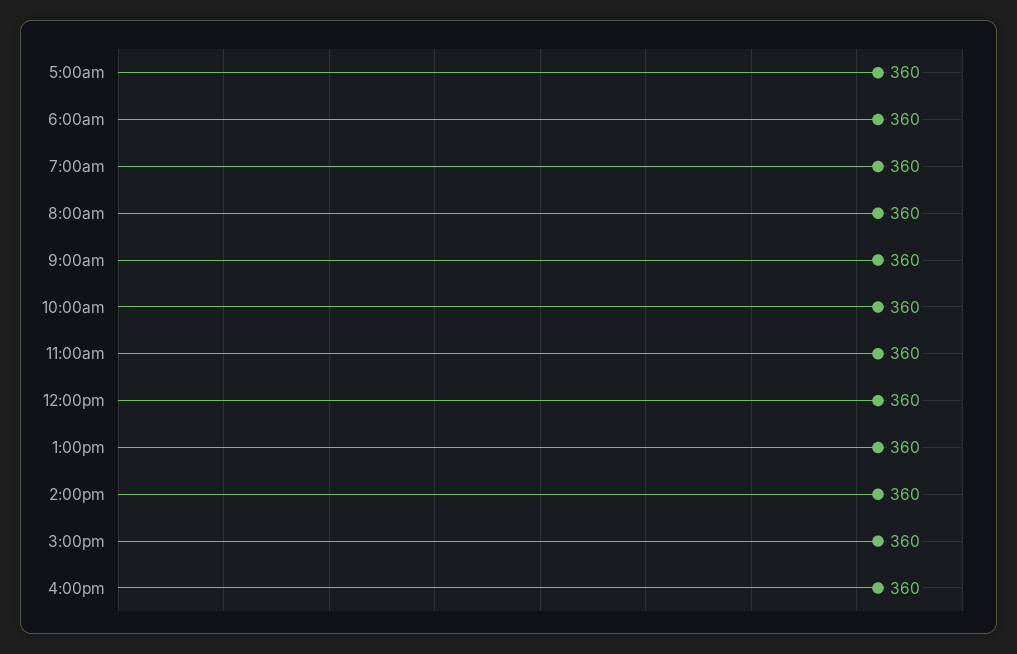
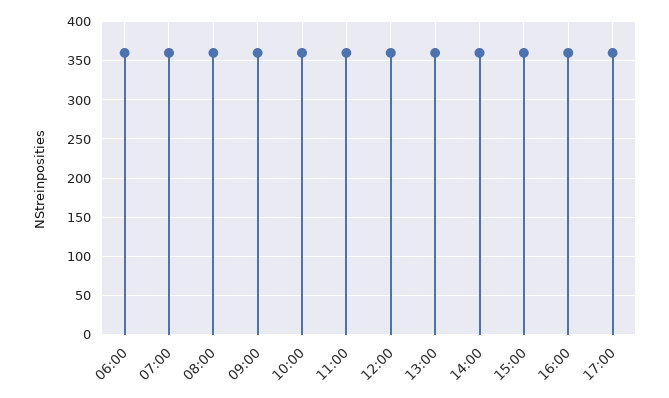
5:00am: 360 -> none
17:00: none -> 360

